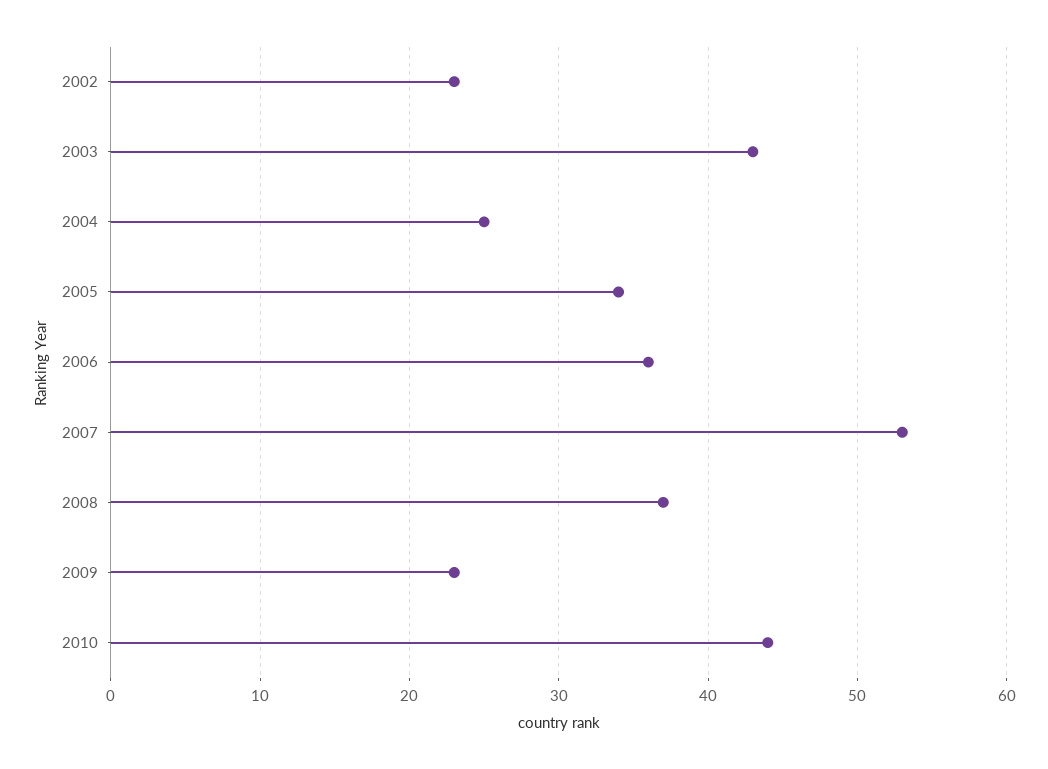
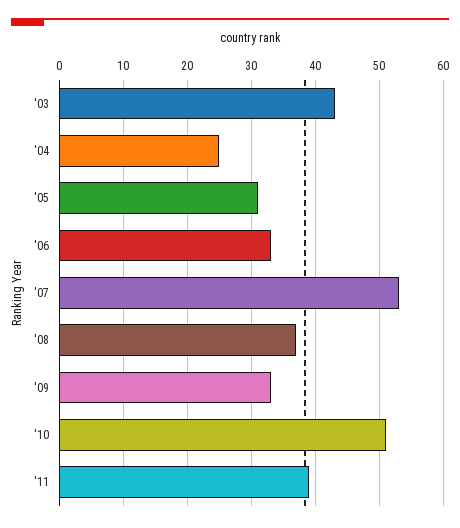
2002: 23 -> none
2005: 34 -> 31
2006: 36 -> 33
2009: 23 -> 33
2010: 44 -> 51
'11: none -> 39

